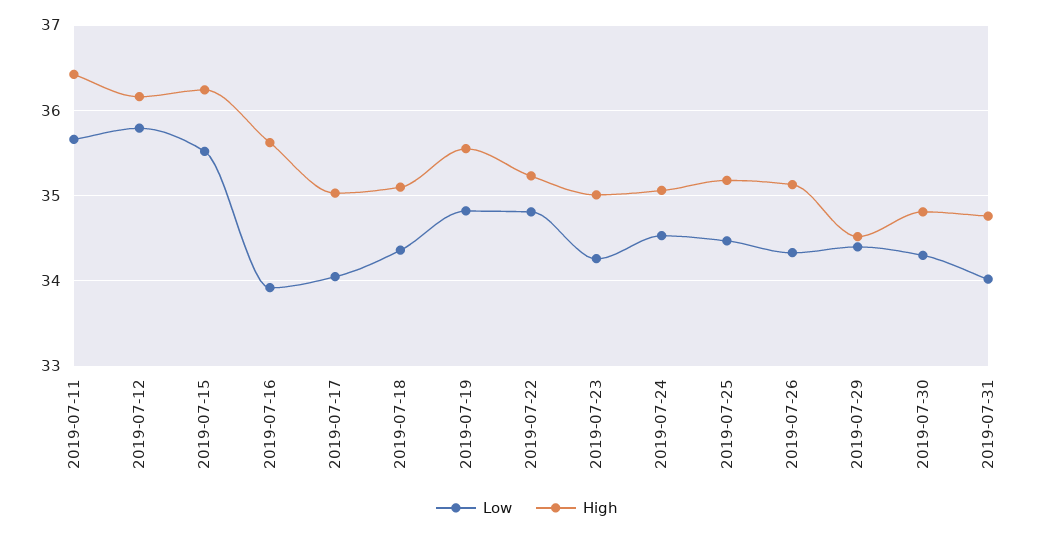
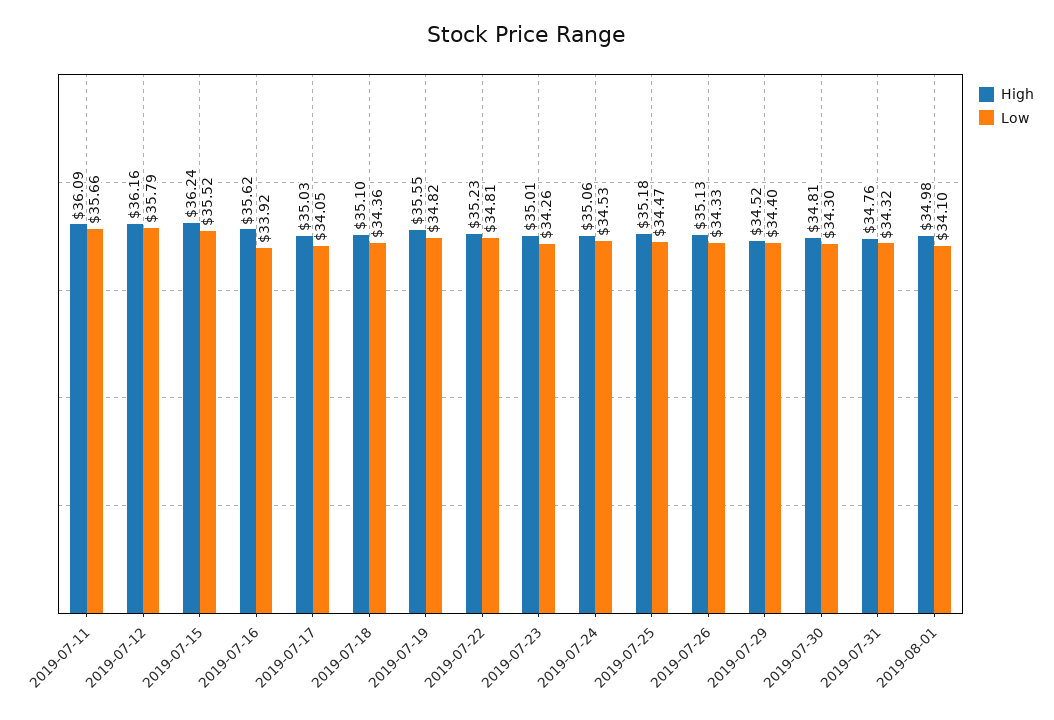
High, 2019-07-11: 36.4 -> 36.09
Low, 2019-07-31: 34 -> 34.32
High, 2019-08-01: none -> 34.98
Low, 2019-08-01: none -> 34.1

